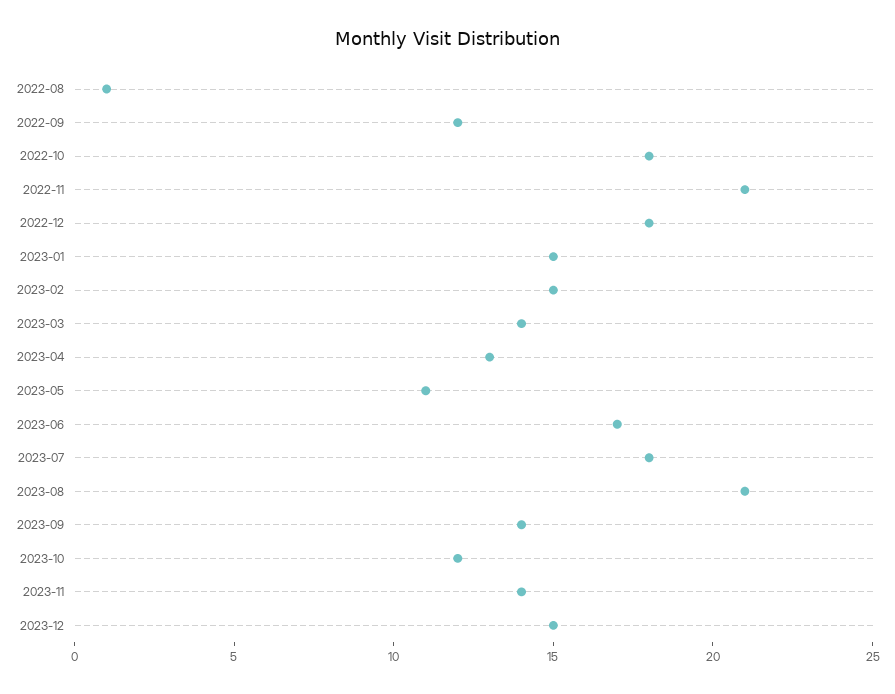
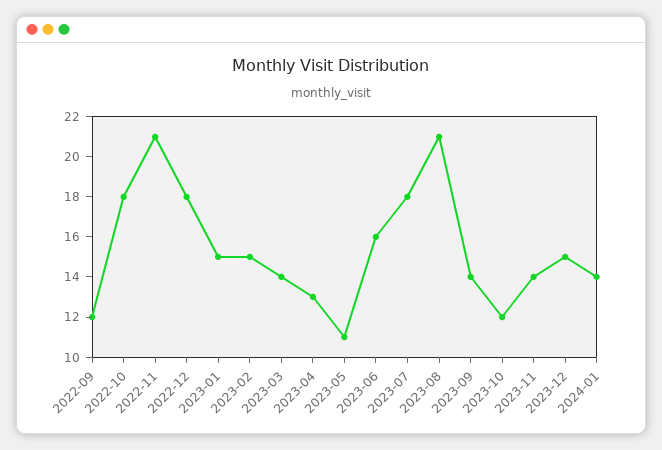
2022-08: 1 -> none
2023-06: 17 -> 16
2024-01: none -> 14

